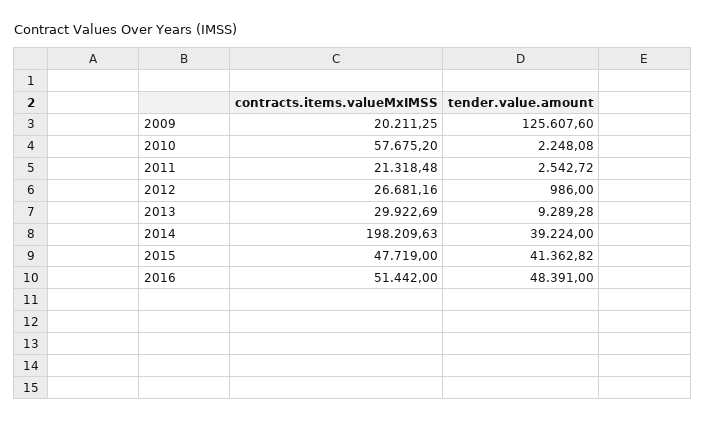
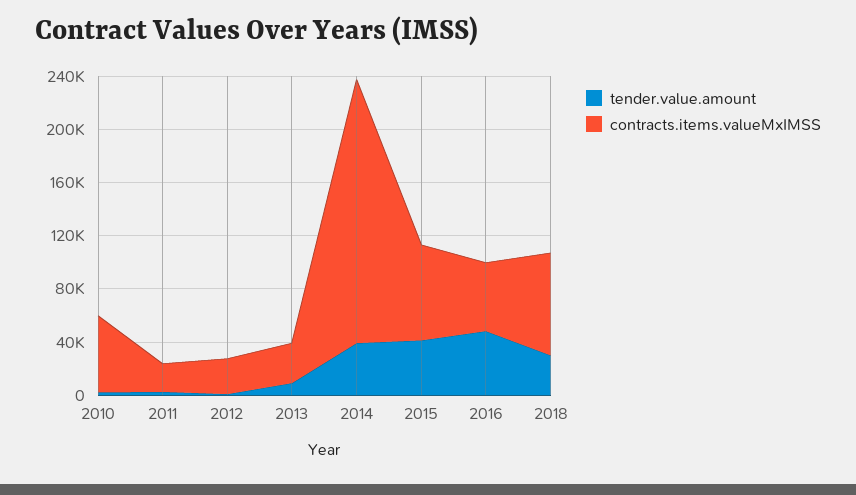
contracts.items.valueMxIMSS, 2009: 20211.25 -> none
tender.value.amount, 2009: 125607.6 -> none
contracts.items.valueMxIMSS, 2015: 47719 -> 70000
tender.value.amount, 2018: none -> 30000
contracts.items.valueMxIMSS, 2018: none -> 80000

